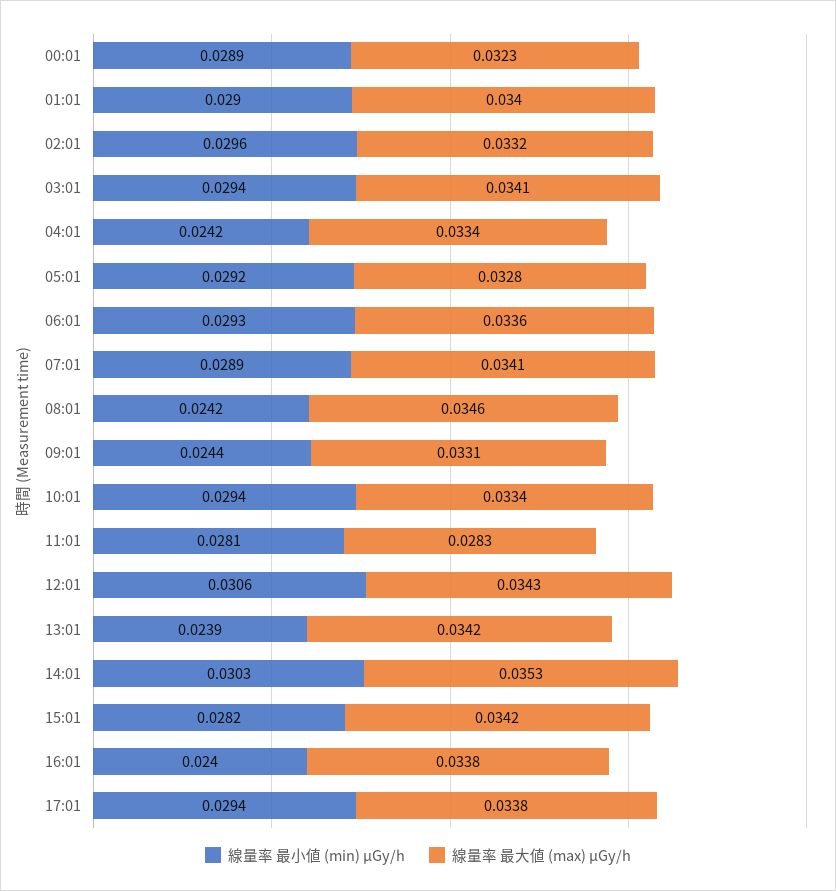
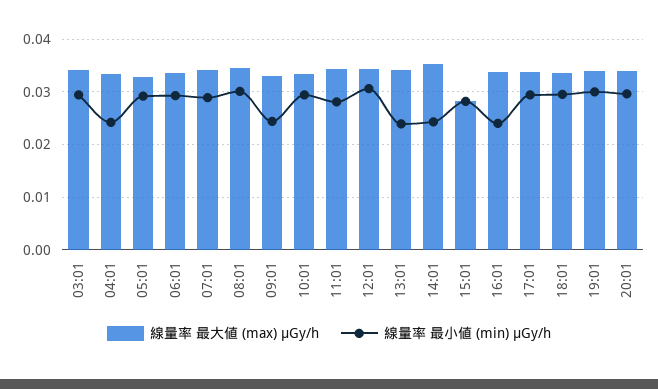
線量率 最小値 (min) μGy/h, 00:01: 0.0289 -> none
線量率 最大値 (max) μGy/h, 00:01: 0.0323 -> none
線量率 最小値 (min) μGy/h, 01:01: 0.029 -> none
線量率 最大値 (max) μGy/h, 01:01: 0.034 -> none
線量率 最小値 (min) μGy/h, 02:01: 0.0296 -> none
線量率 最大値 (max) μGy/h, 02:01: 0.0332 -> none
線量率 最小値 (min) μGy/h, 08:01: 0.0242 -> 0.03
線量率 最大値 (max) μGy/h, 11:01: 0.0283 -> 0.034
線量率 最小値 (min) μGy/h, 14:01: 0.0303 -> 0.024
線量率 最大値 (max) μGy/h, 15:01: 0.0342 -> 0.028
線量率 最大値 (max) μGy/h, 18:01: none -> 0.034
線量率 最小値 (min) μGy/h, 18:01: none -> 0.03
線量率 最大値 (max) μGy/h, 19:01: none -> 0.034
線量率 最小値 (min) μGy/h, 19:01: none -> 0.03
線量率 最大値 (max) μGy/h, 20:01: none -> 0.034
線量率 最小値 (min) μGy/h, 20:01: none -> 0.03

